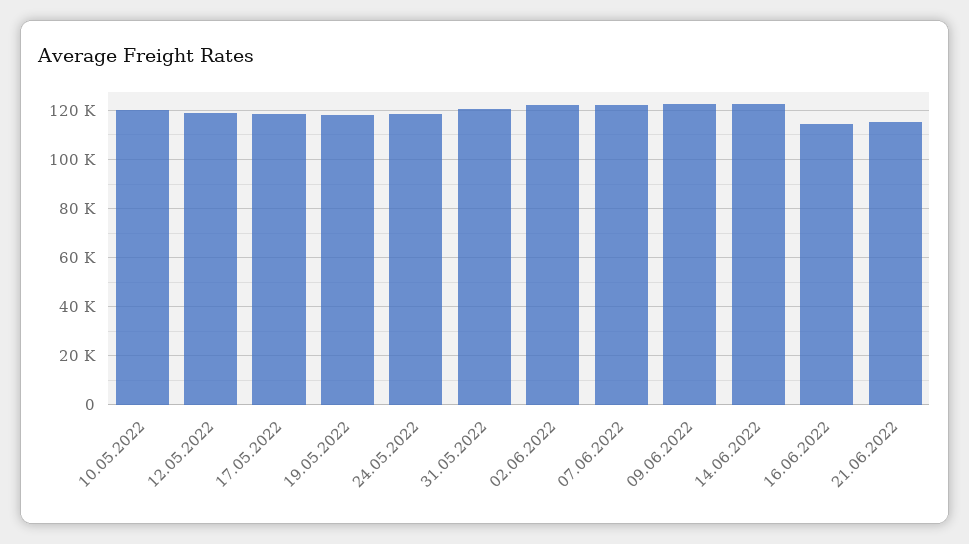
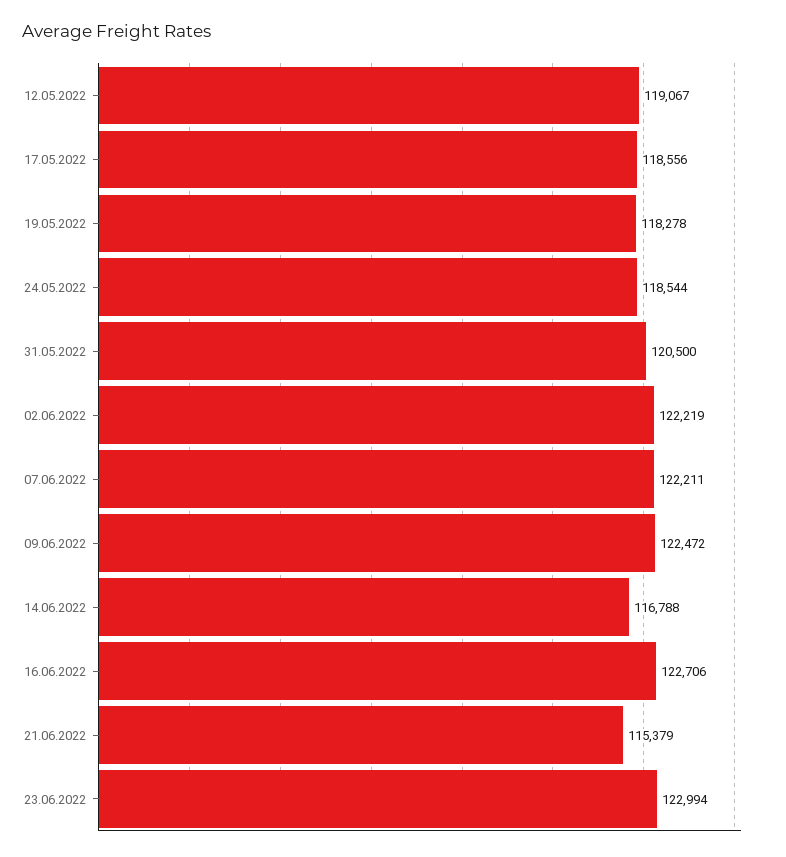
10.05.2022: 120000 -> none
14.06.2022: 122500 -> 116788
16.06.2022: 115000 -> 122706
23.06.2022: none -> 122994

